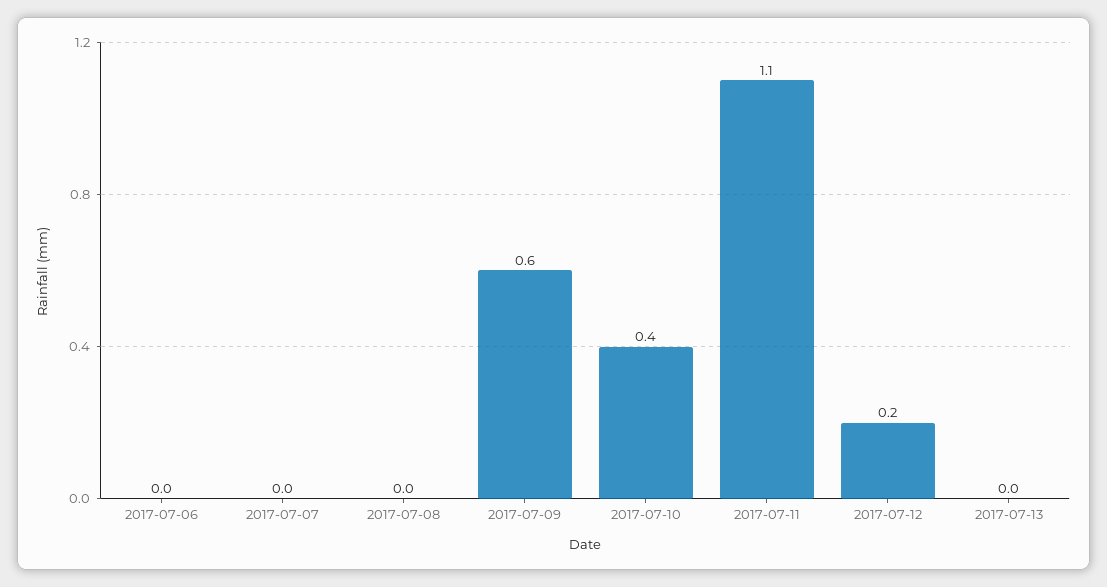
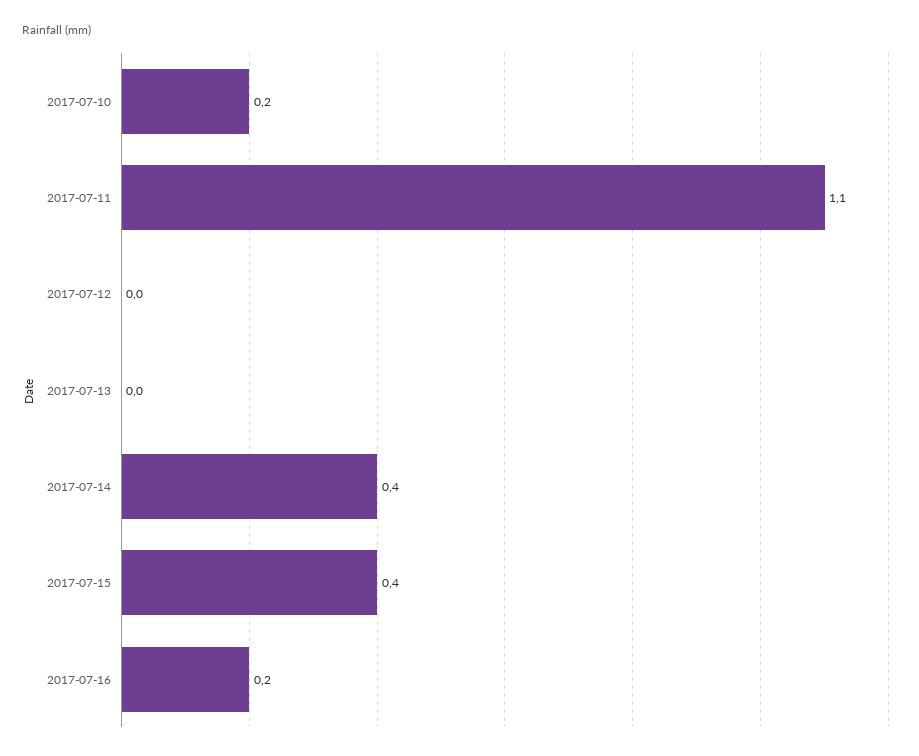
2017-07-06: 0 -> none
2017-07-07: 0 -> none
2017-07-08: 0 -> none
2017-07-09: 0.6 -> none
2017-07-10: 0.4 -> 0.2
2017-07-12: 0.2 -> 0
2017-07-14: none -> 0.4
2017-07-15: none -> 0.4
2017-07-16: none -> 0.2

